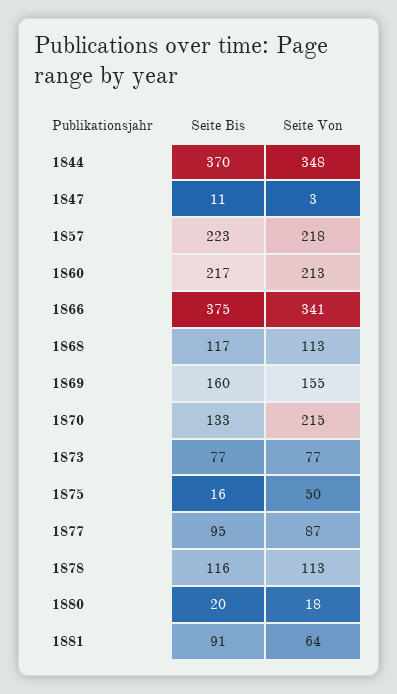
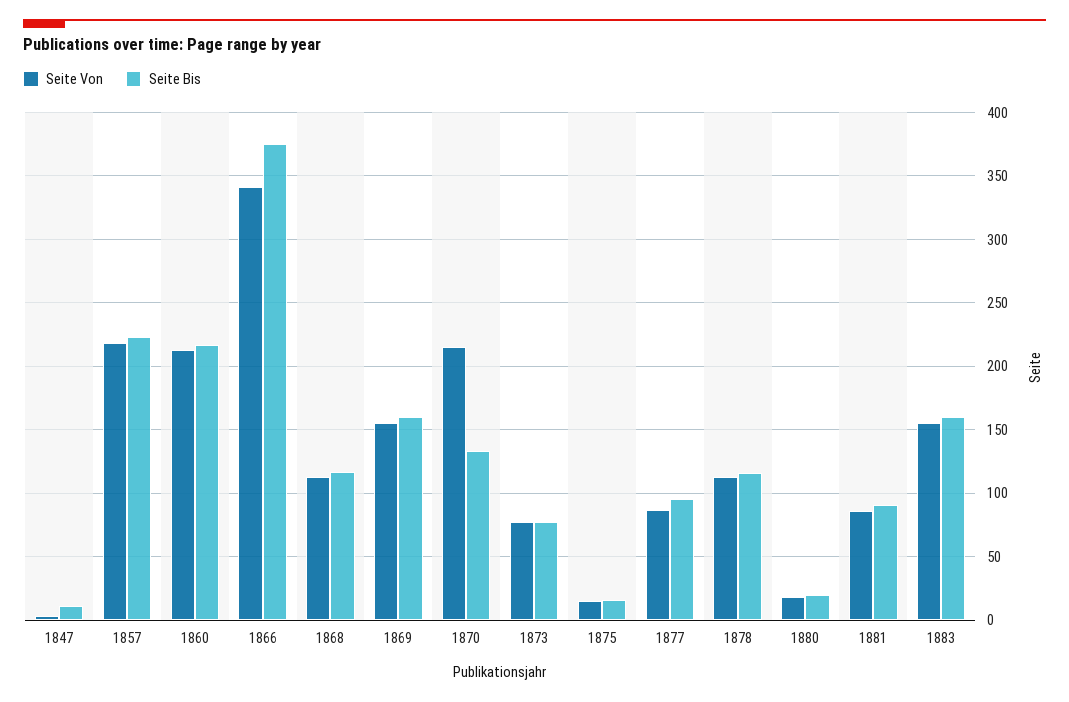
Seite Bis, 1844: 370 -> none
Seite Von, 1844: 348 -> none
Seite Von, 1875: 50 -> 15
Seite Von, 1881: 64 -> 85
Seite Von, 1883: none -> 155
Seite Bis, 1883: none -> 160

